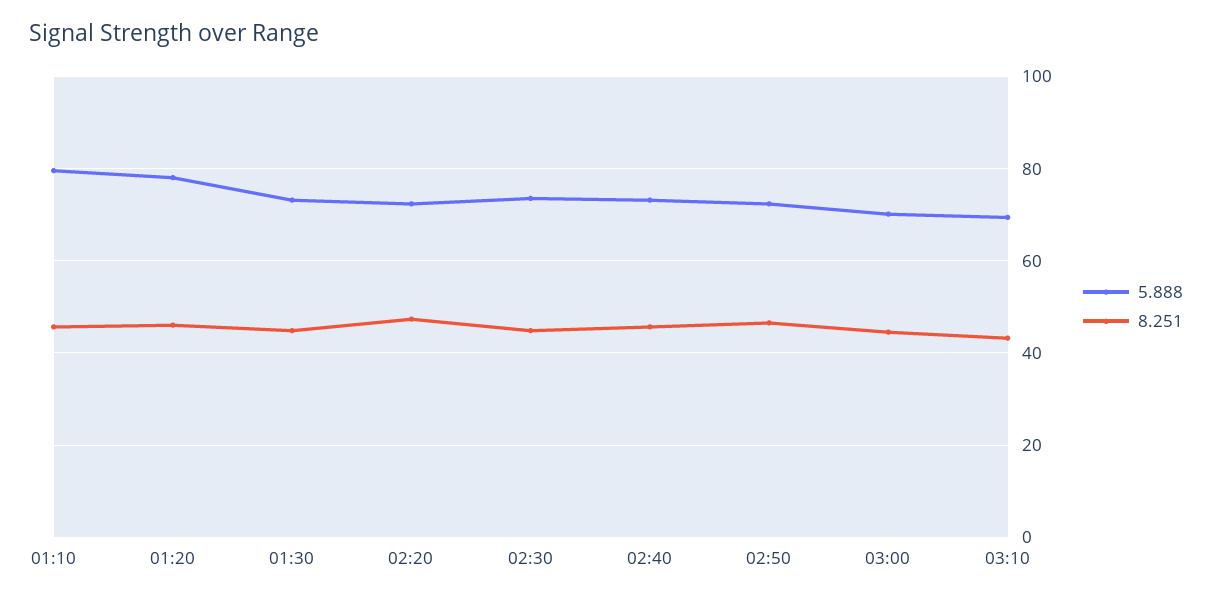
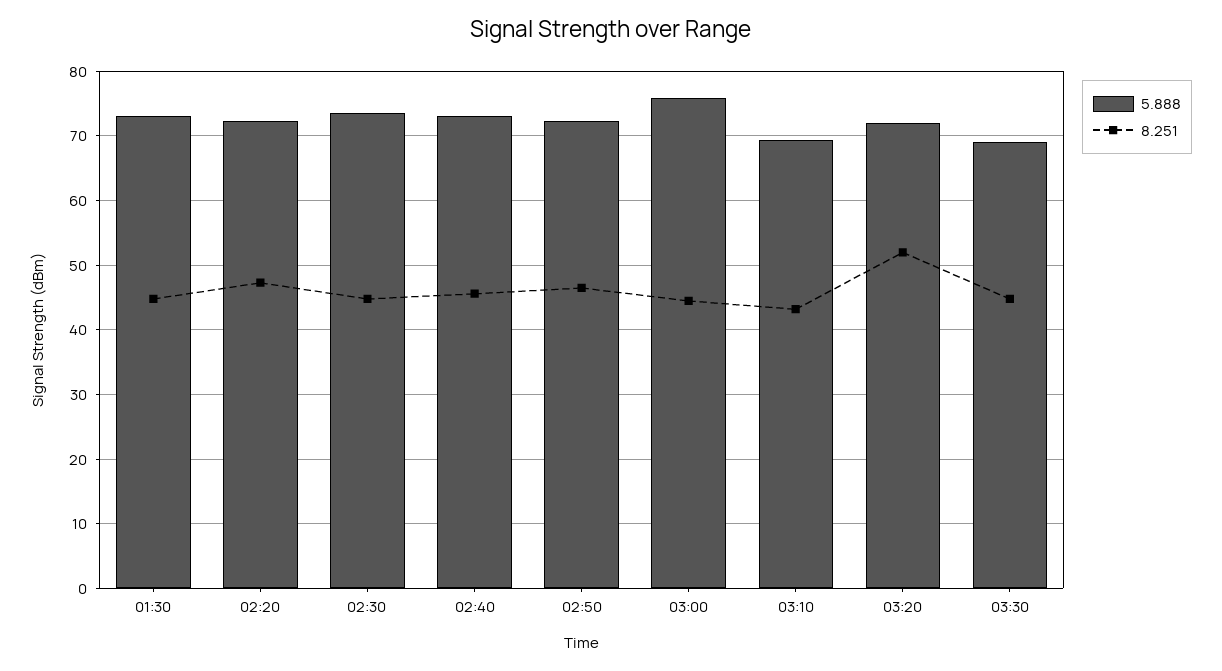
5.888, 01:10: 80 -> none
8.251, 01:10: 46 -> none
5.888, 01:20: 78 -> none
8.251, 01:20: 46 -> none
5.888, 03:00: 70 -> 76
5.888, 03:20: none -> 72
8.251, 03:20: none -> 52
5.888, 03:30: none -> 69
8.251, 03:30: none -> 45

